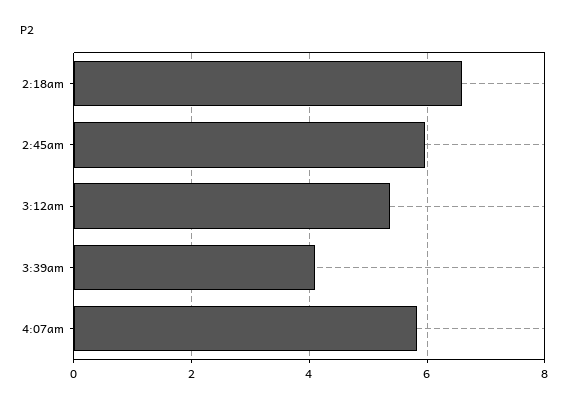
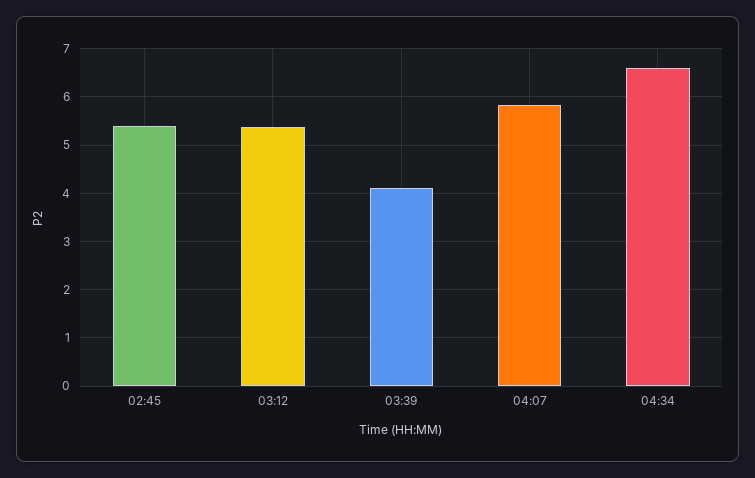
2:18am: 6.6 -> none
2:45am: 6 -> 5.4
04:34: none -> 6.6

